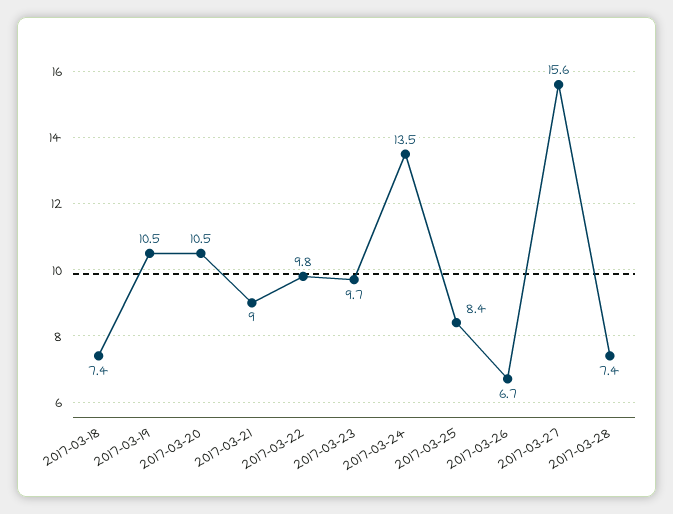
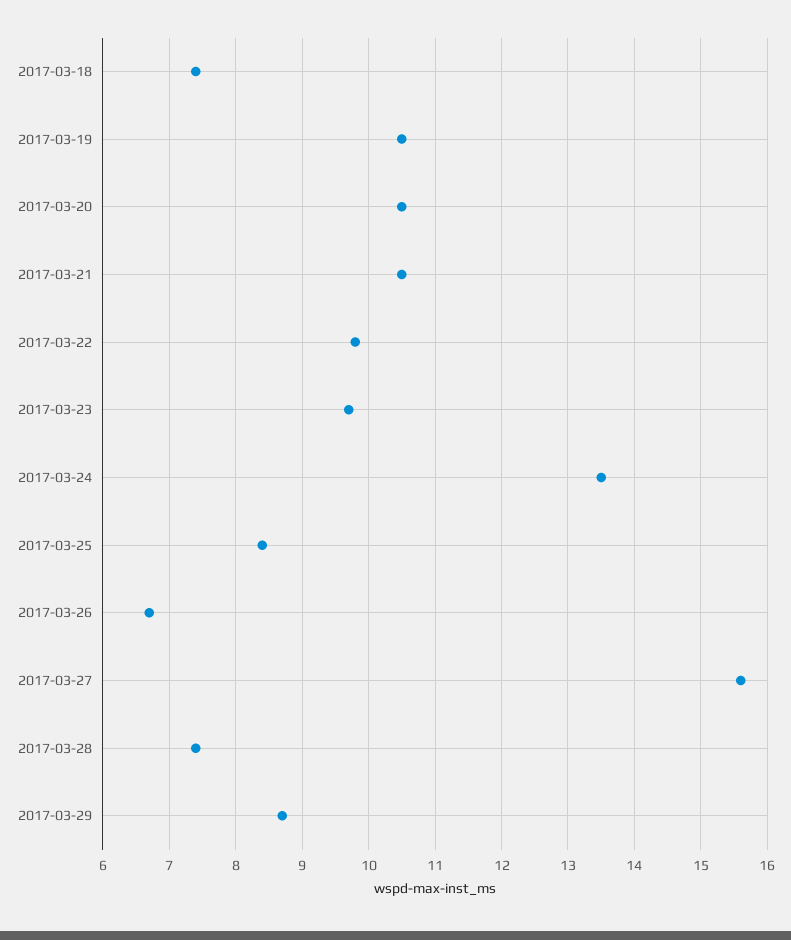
2017-03-21: 9 -> 10.5
2017-03-29: none -> 8.7

